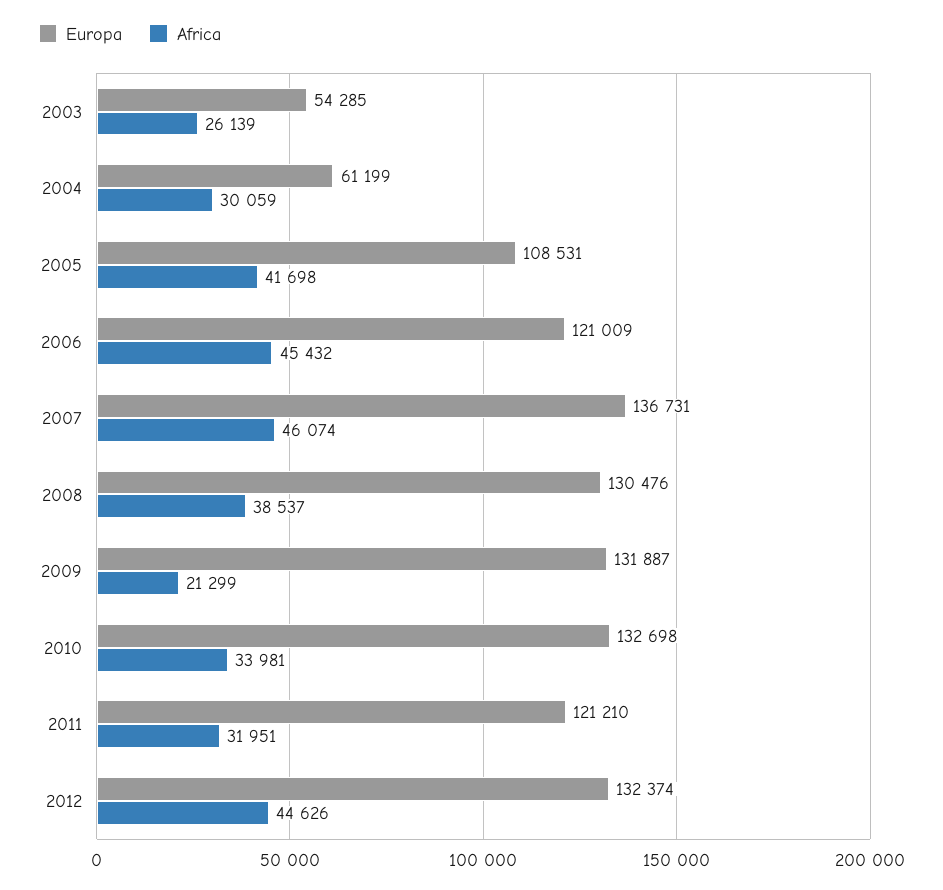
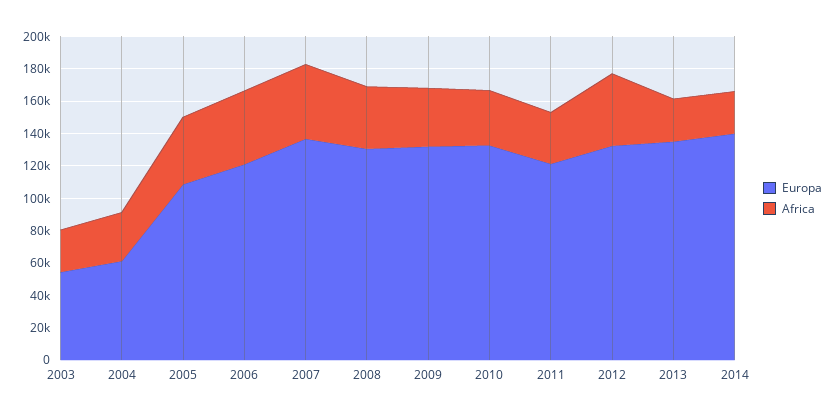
Africa, 2009: 21299 -> 35000
Europa, 2013: none -> 135000
Africa, 2013: none -> 25000
Europa, 2014: none -> 140000
Africa, 2014: none -> 25000

